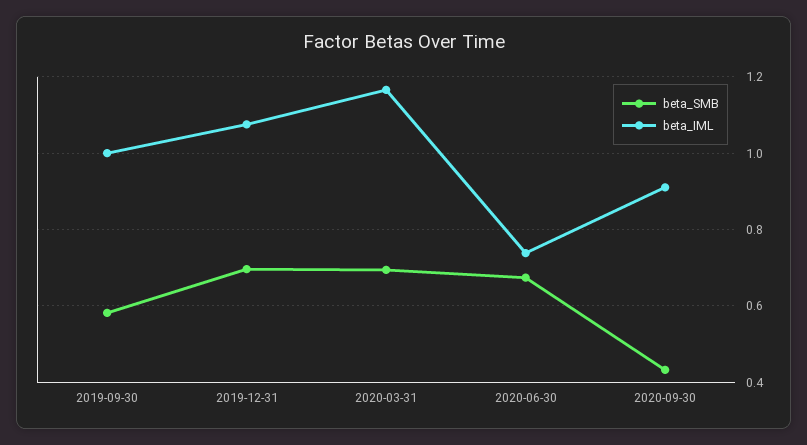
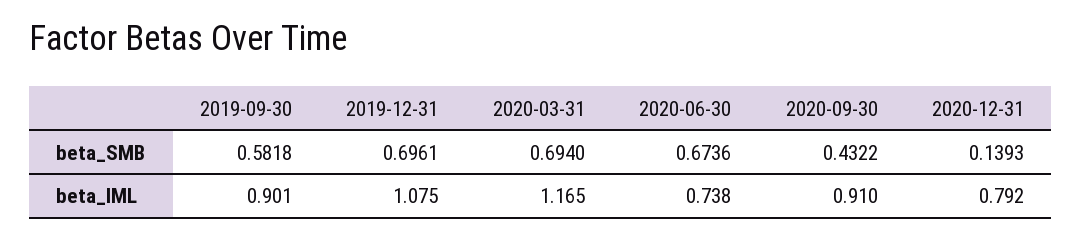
beta_IML, 2019-09-30: 1 -> 0.901
beta_SMB, 2020-12-31: none -> 0.1393
beta_IML, 2020-12-31: none -> 0.792

